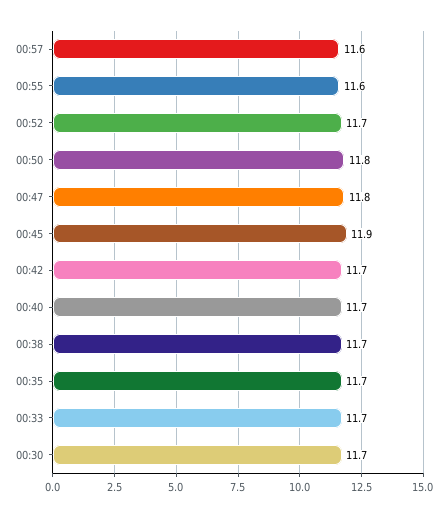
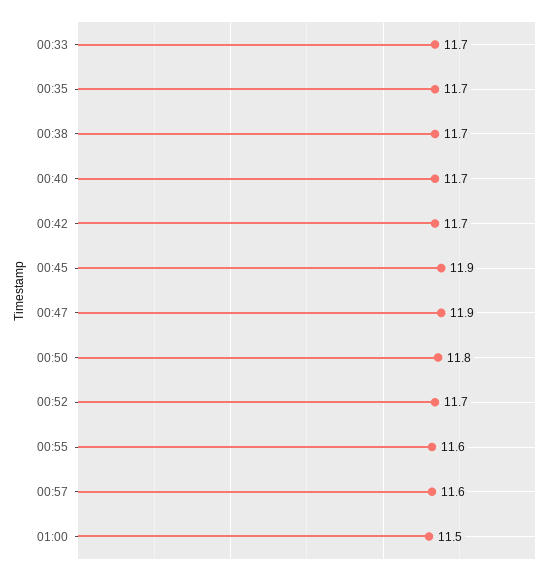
00:47: 11.8 -> 11.9
00:30: 11.7 -> none
01:00: none -> 11.5

